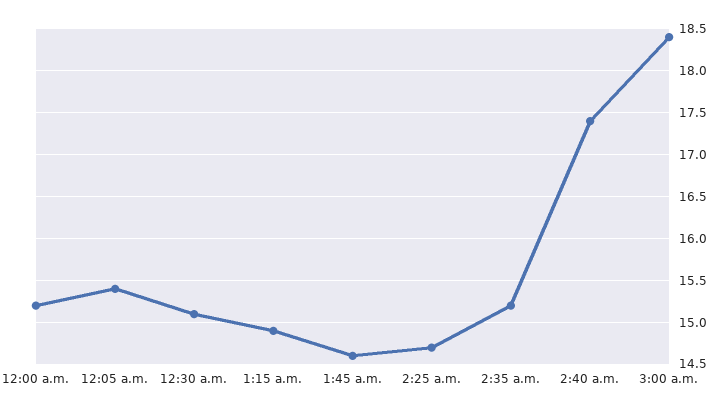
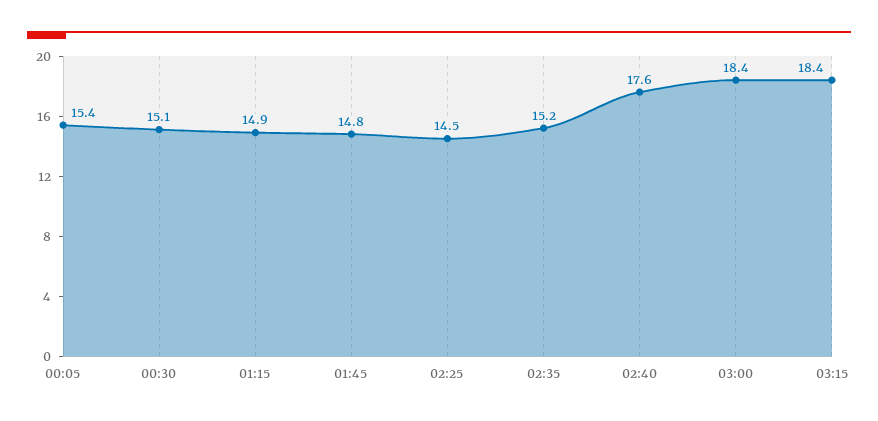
12:00 a.m.: 15.2 -> none
1:45 a.m.: 14.6 -> 14.8
2:25 a.m.: 14.7 -> 14.5
2:40 a.m.: 17.4 -> 17.6
03:15: none -> 18.4

